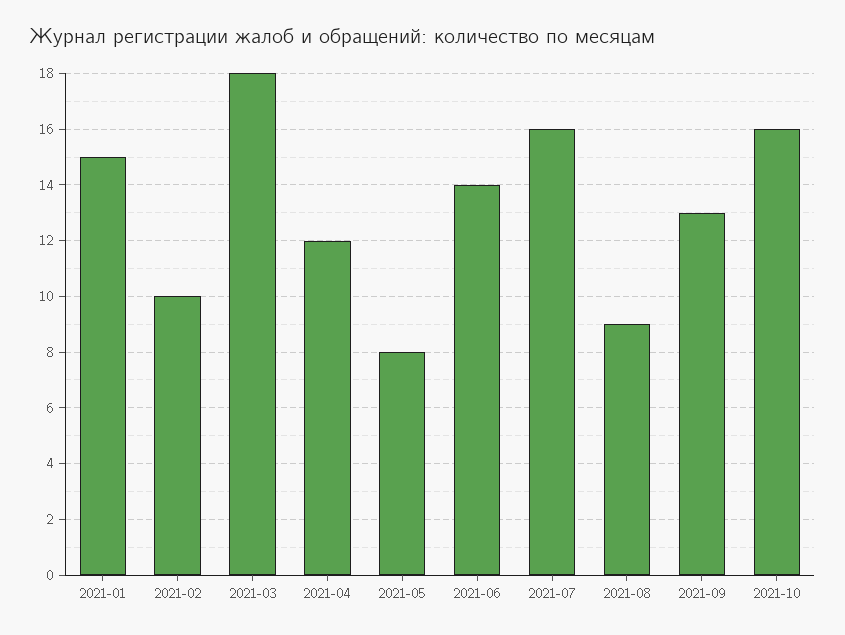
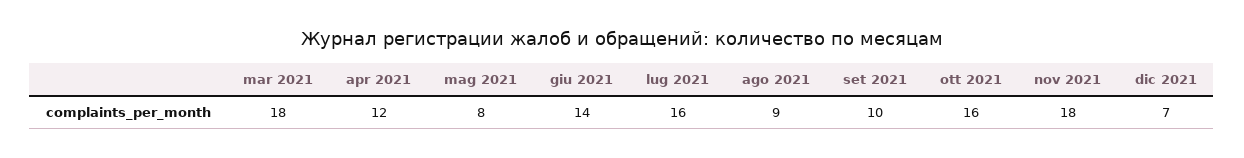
2021-01: 15 -> none
2021-02: 10 -> none
2021-09: 13 -> 10
nov 2021: none -> 18
dic 2021: none -> 7

